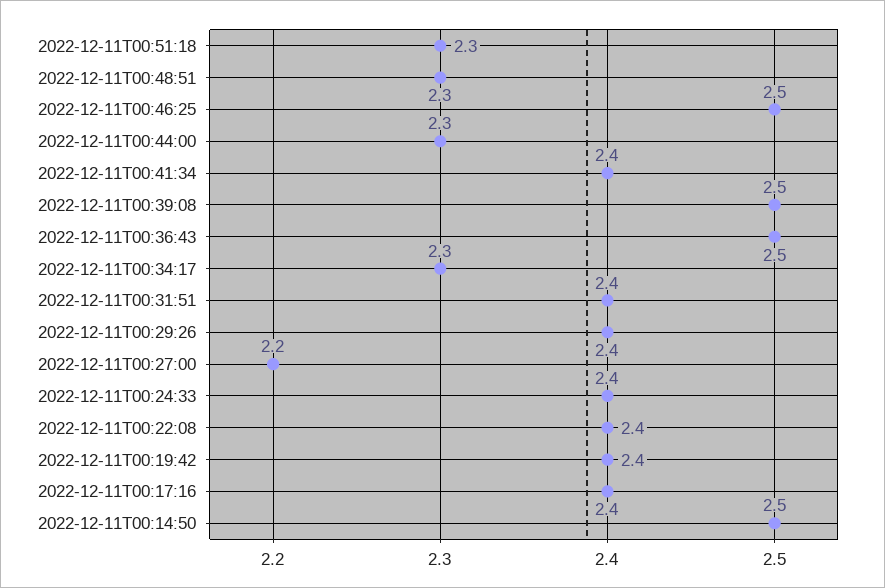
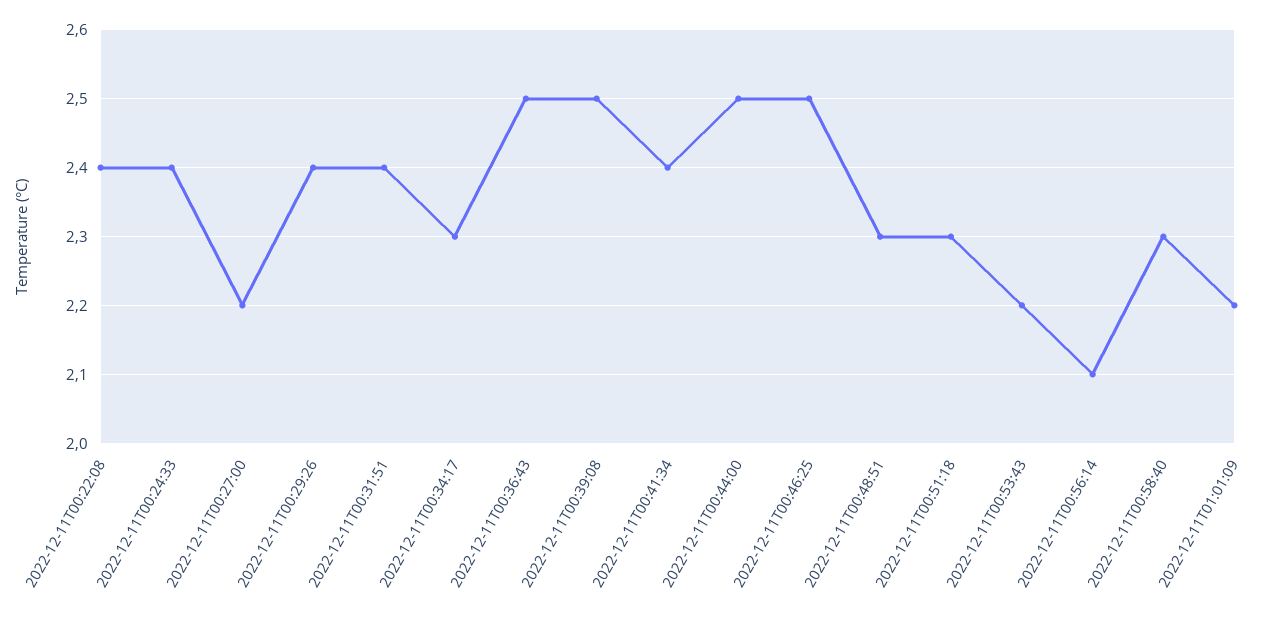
2022-12-11T00:44:00: 2.3 -> 2.5
2022-12-11T00:19:42: 2.4 -> none
2022-12-11T00:17:16: 2.4 -> none
2022-12-11T00:14:50: 2.5 -> none
2022-12-11T00:53:43: none -> 2.2
2022-12-11T00:56:14: none -> 2.1
2022-12-11T00:58:40: none -> 2.3
2022-12-11T01:01:09: none -> 2.2

